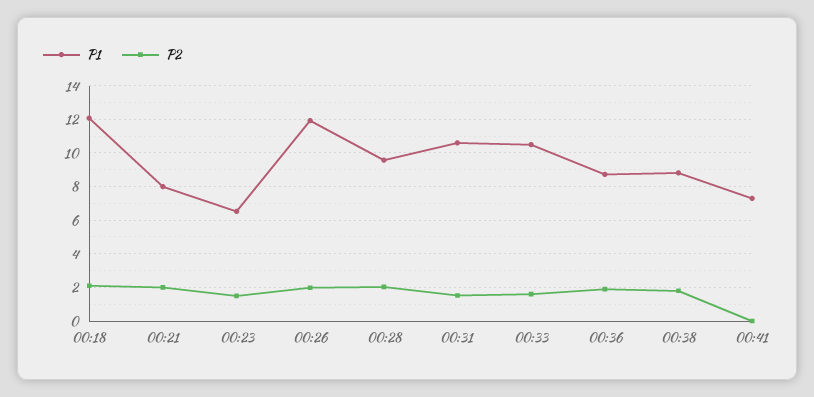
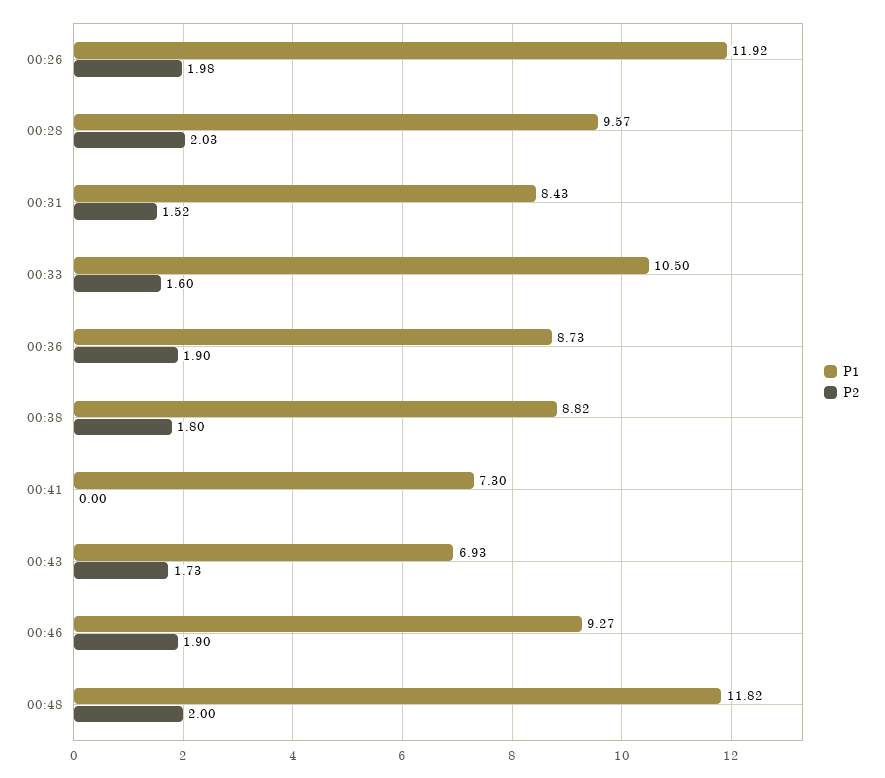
P1, 00:18: 12 -> none
P2, 00:18: 2 -> none
P1, 00:21: 8 -> none
P2, 00:21: 2 -> none
P1, 00:23: 6.5 -> none
P2, 00:23: 1.5 -> none
P1, 00:31: 10.5 -> 8.43
P1, 00:43: none -> 6.93
P2, 00:43: none -> 1.73
P1, 00:46: none -> 9.27
P2, 00:46: none -> 1.9
P1, 00:48: none -> 11.82
P2, 00:48: none -> 2

